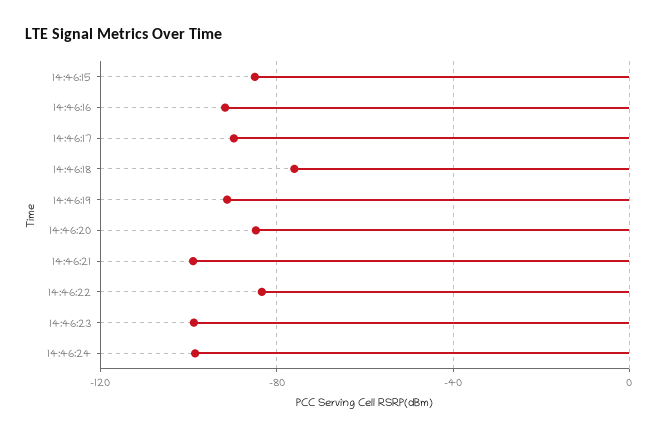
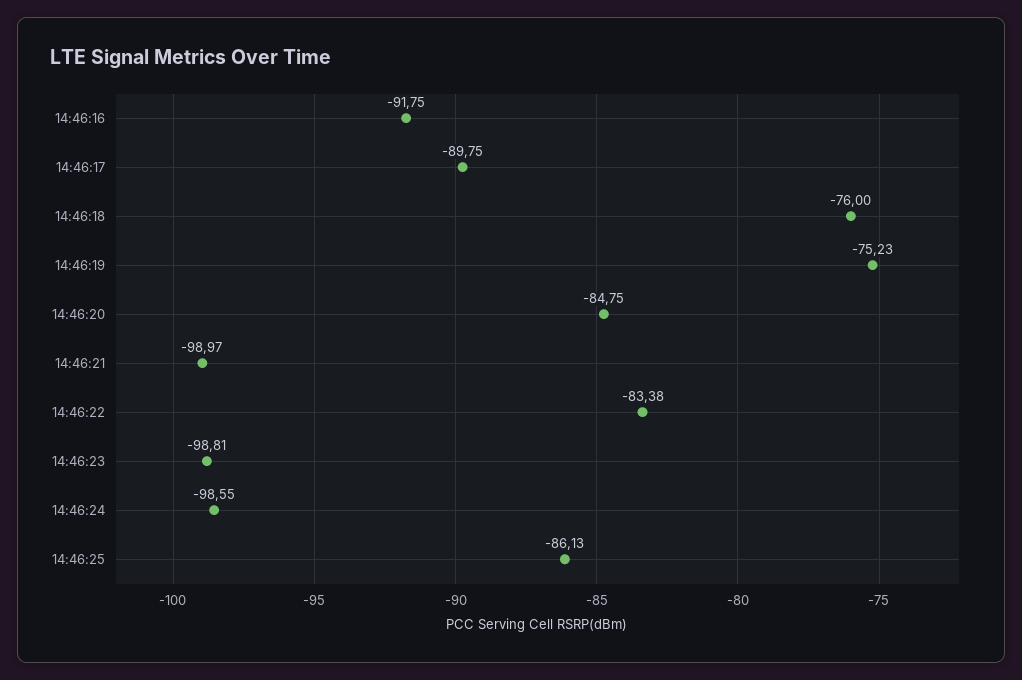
14:46:15: -85 -> none
14:46:19: -90 -> -75.23
14:46:25: none -> -86.13

